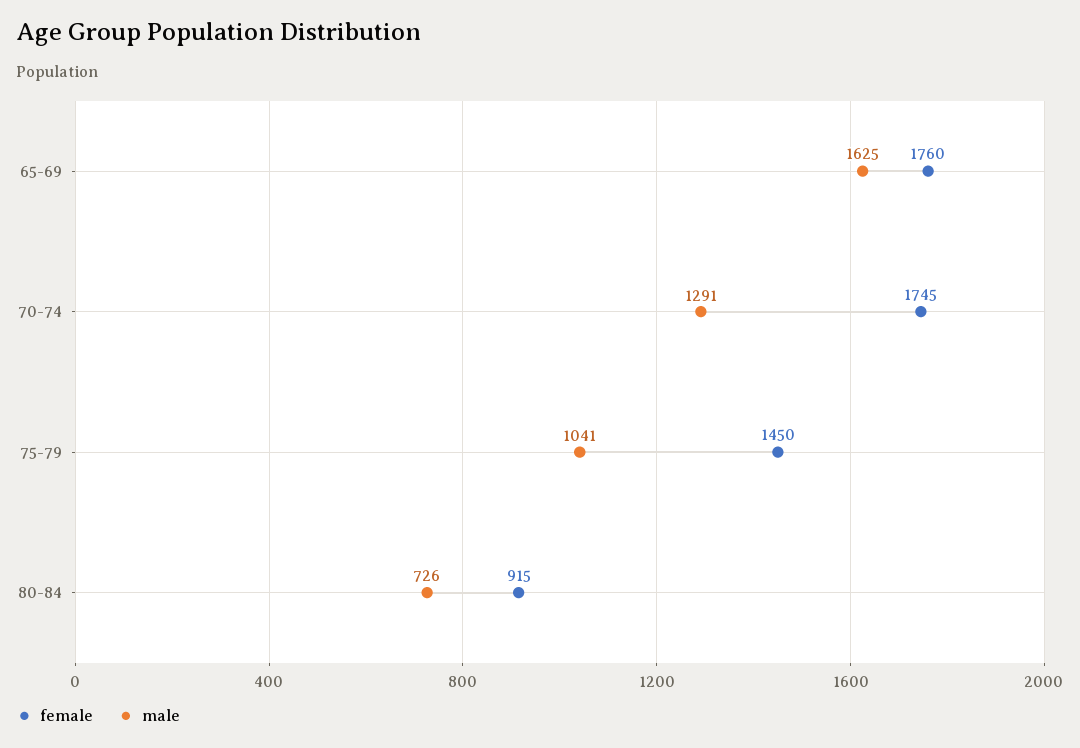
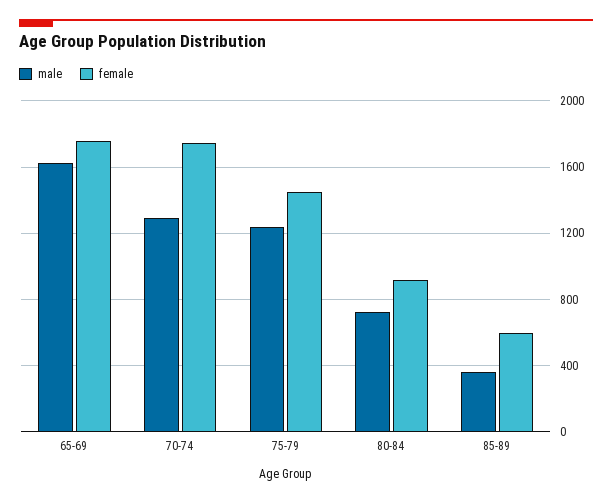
male, 75-79: 1041 -> 1250
male, 85-89: none -> 350
female, 85-89: none -> 600

